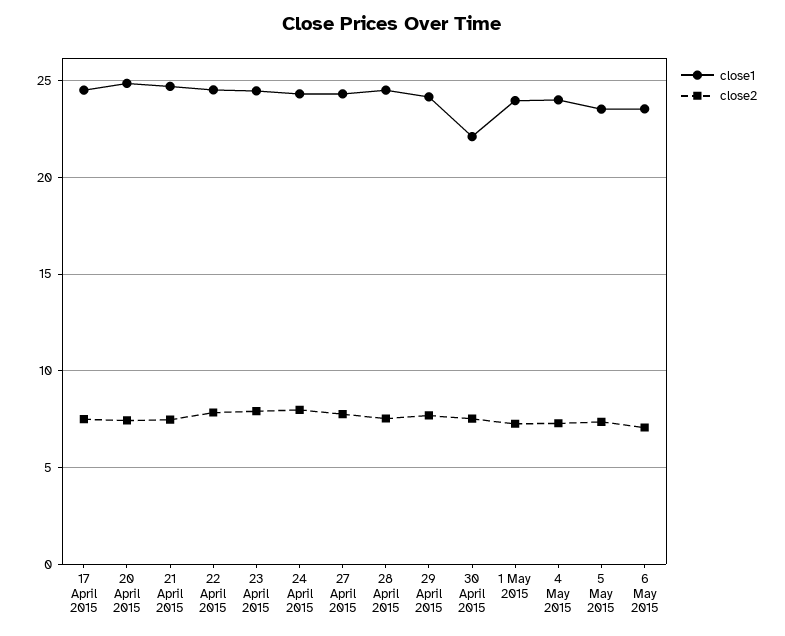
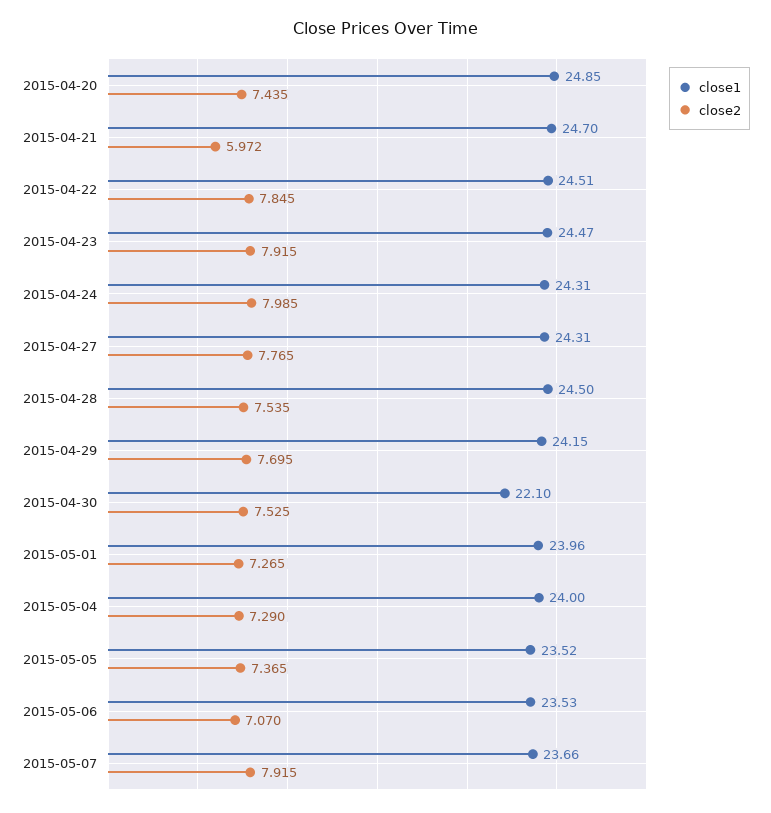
close1, 17 April 2015: 24.5 -> none
close2, 17 April 2015: 7.5 -> none
close2, 21 April 2015: 7.5 -> 5.972
close1, 2015-05-07: none -> 23.66
close2, 2015-05-07: none -> 7.915

